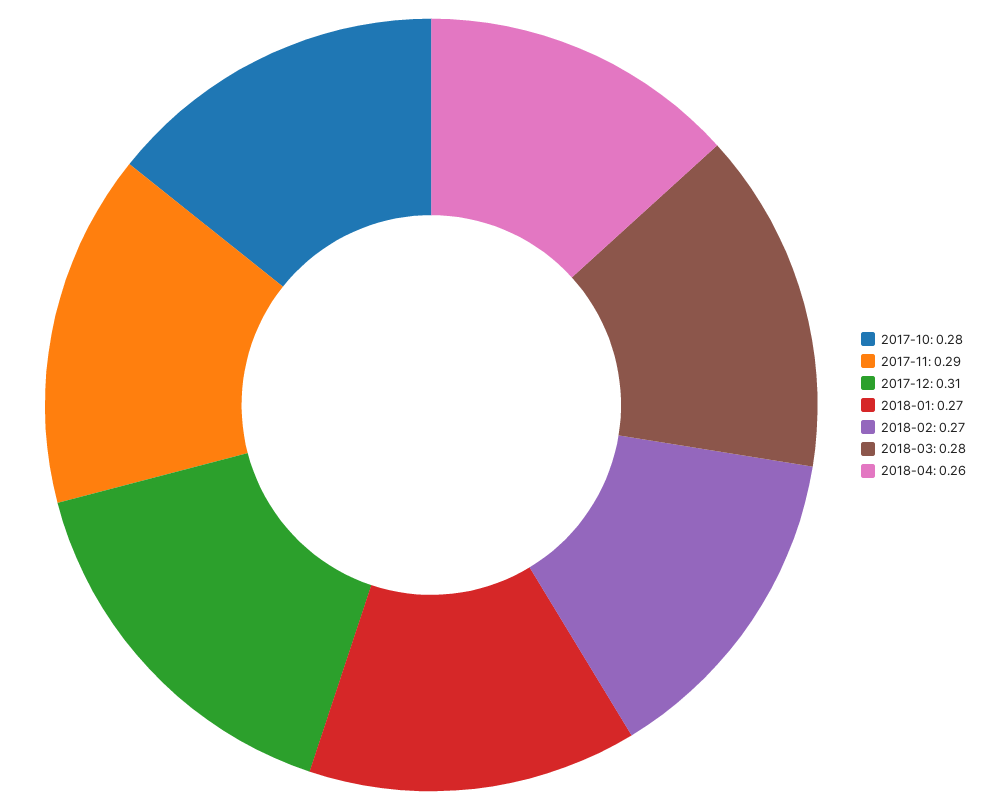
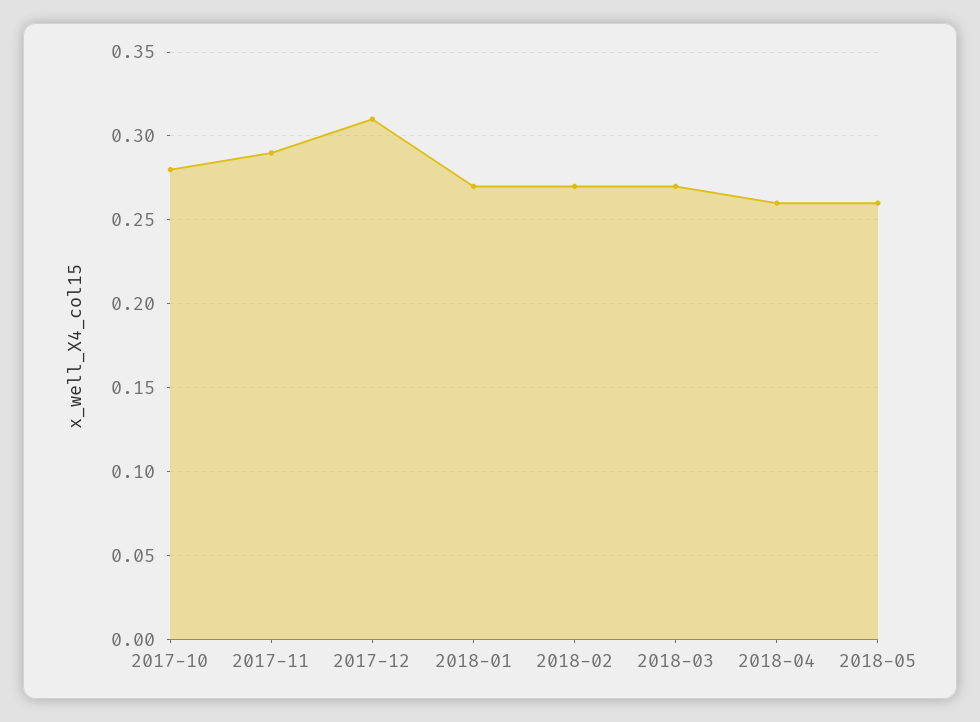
2018-03: 0.28 -> 0.27
2018-05: none -> 0.26

